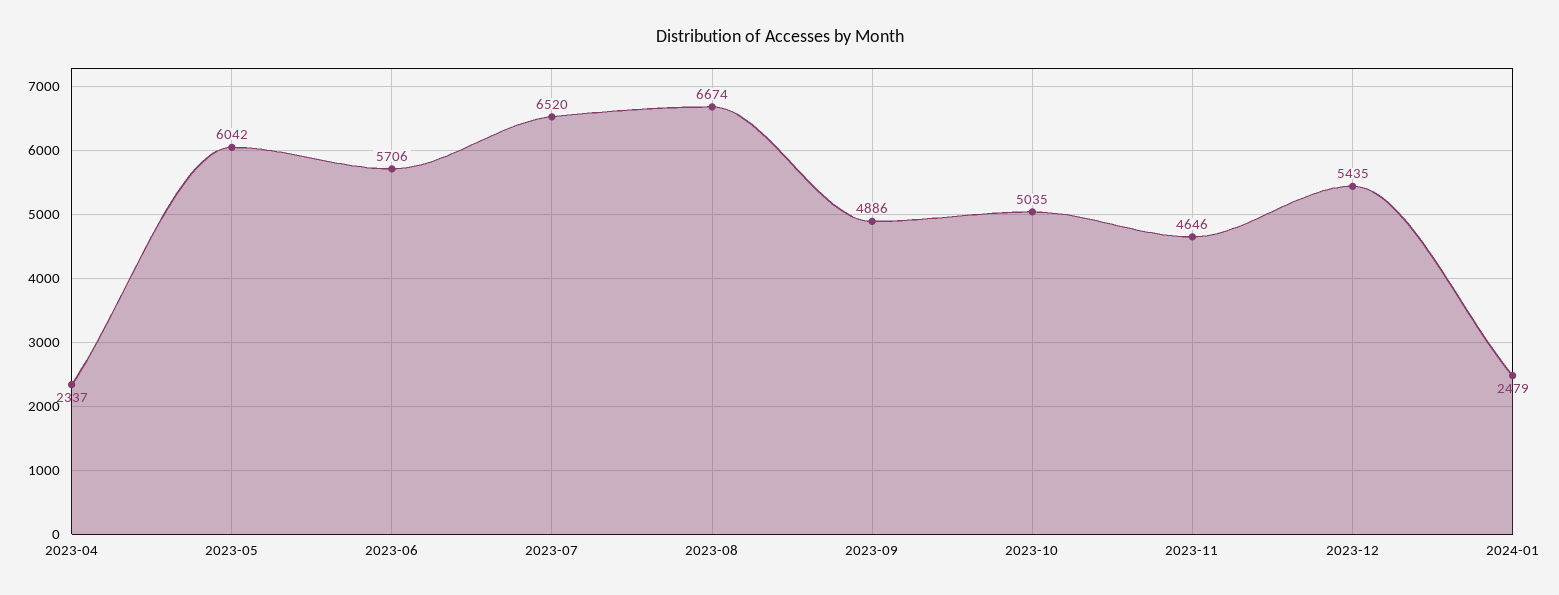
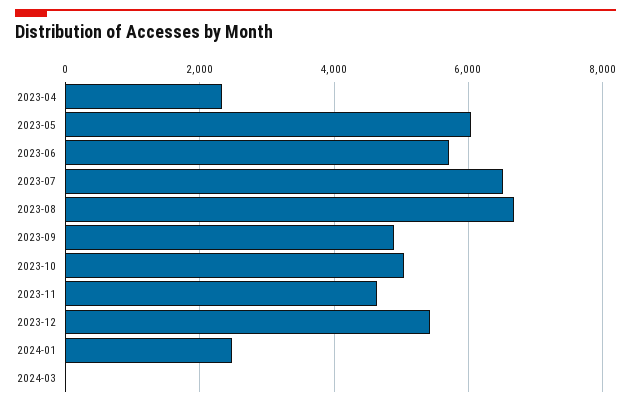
2024-03: none -> 0

